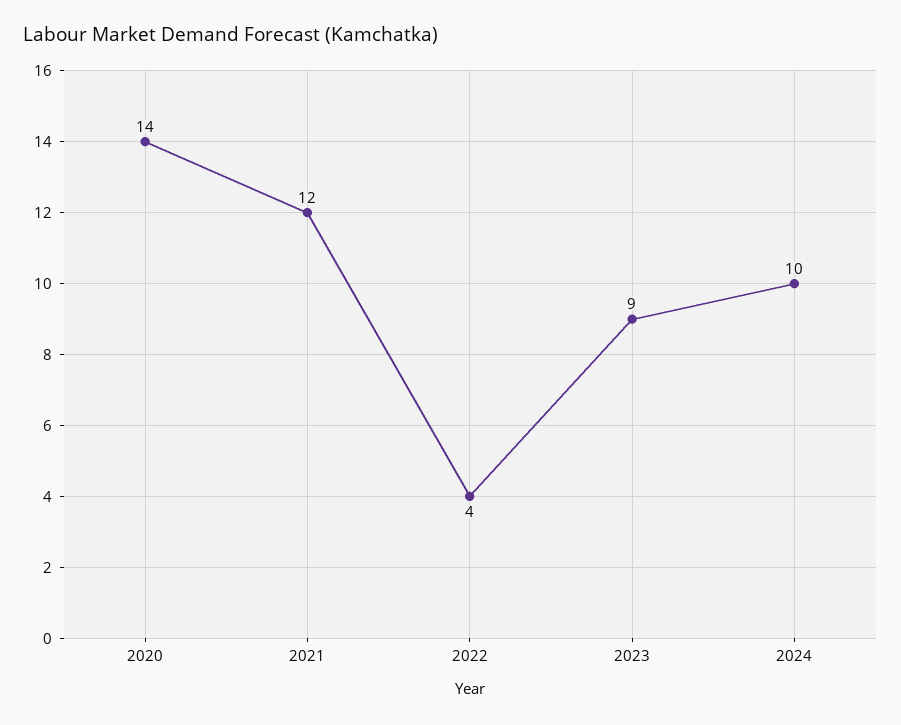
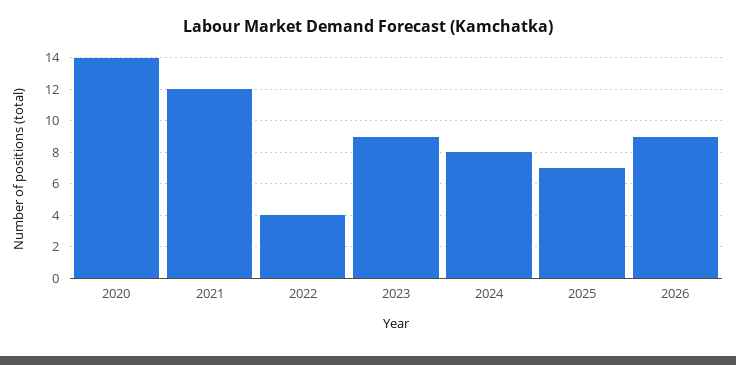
2024: 10 -> 8
2025: none -> 7
2026: none -> 9

